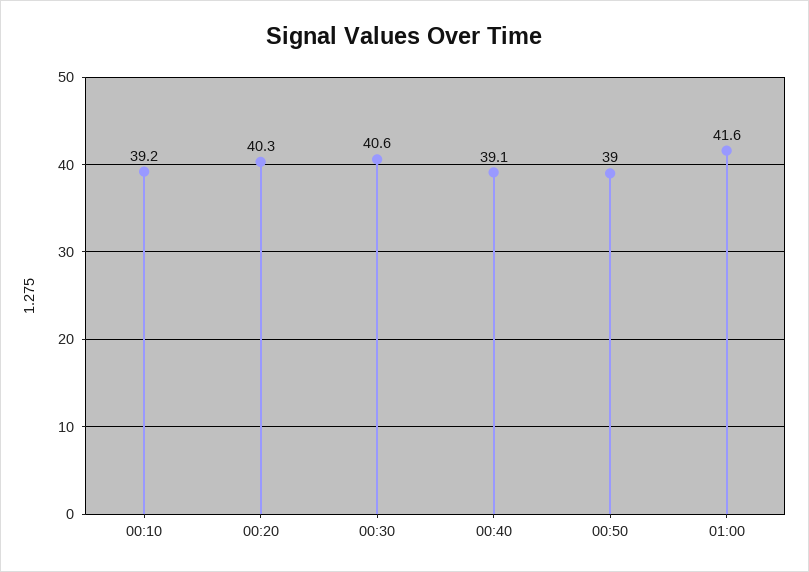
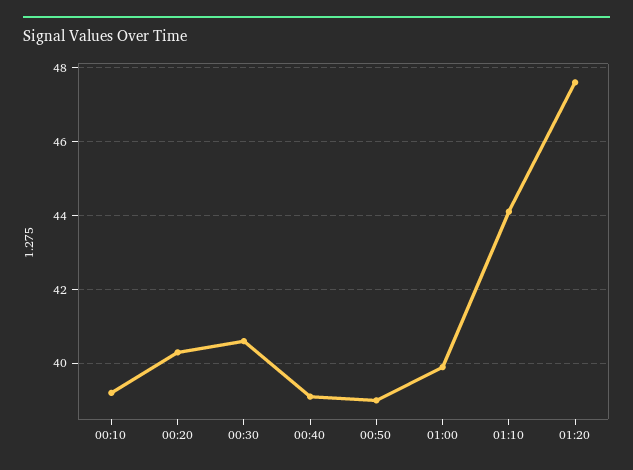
01:00: 41.6 -> 40
01:10: none -> 44
01:20: none -> 47.5

